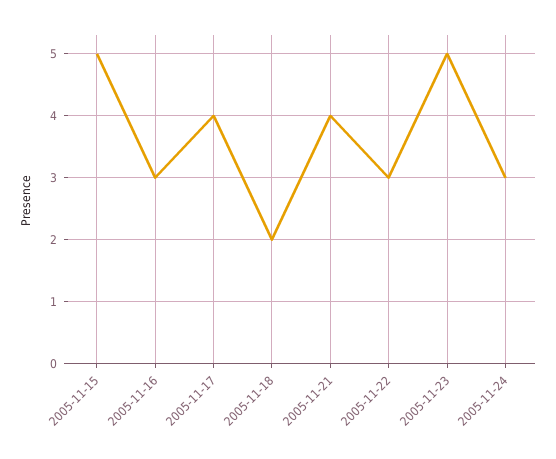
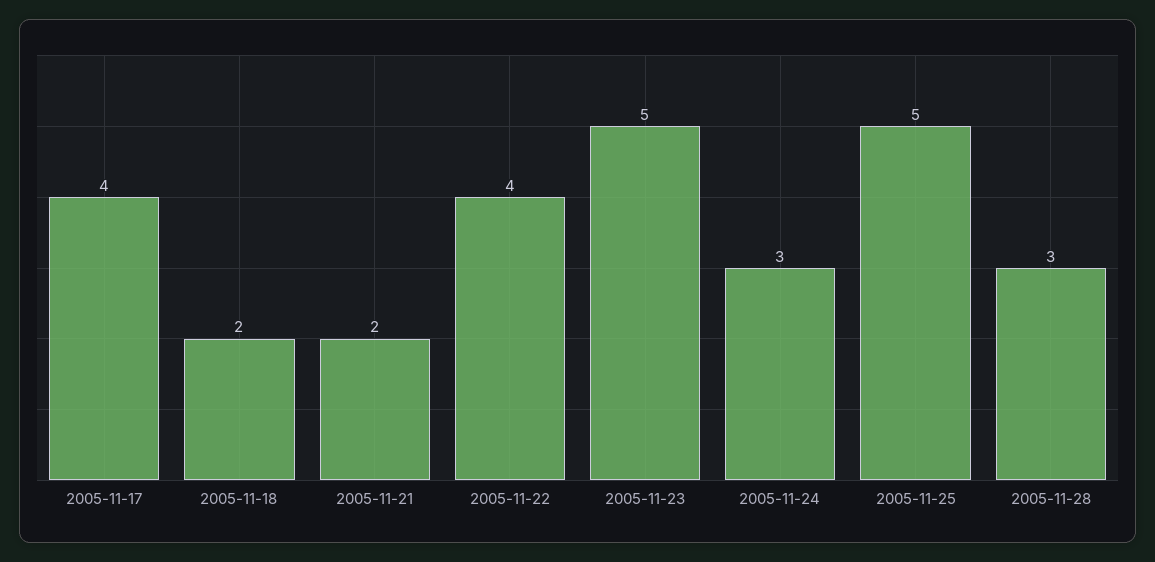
2005-11-15: 5 -> none
2005-11-16: 3 -> none
2005-11-21: 4 -> 2
2005-11-22: 3 -> 4
2005-11-25: none -> 5
2005-11-28: none -> 3

